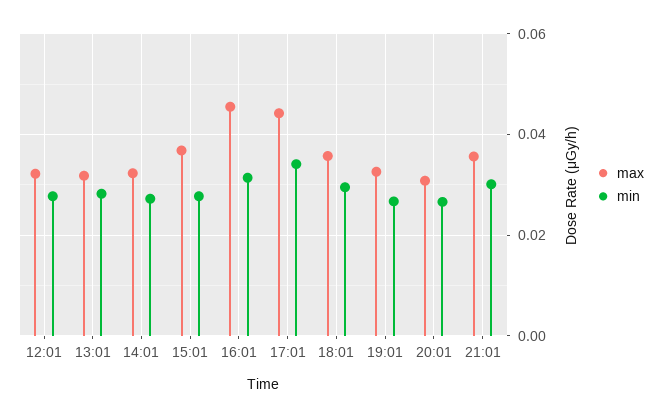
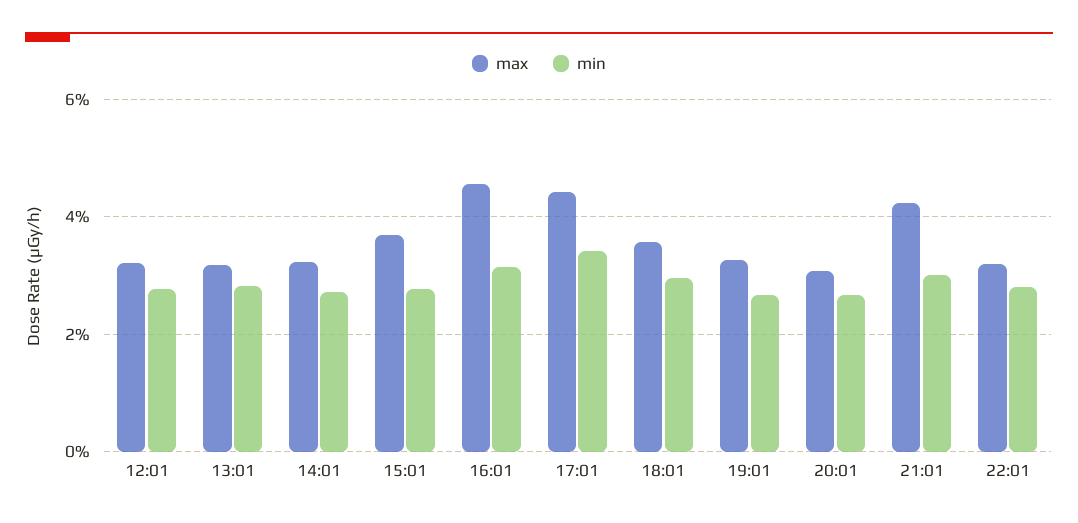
max, 21:01: 0.036 -> 0.042
max, 22:01: none -> 0.032
min, 22:01: none -> 0.028

